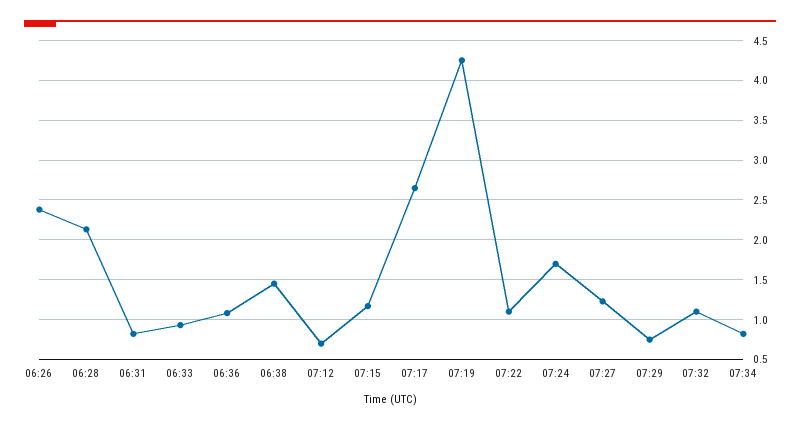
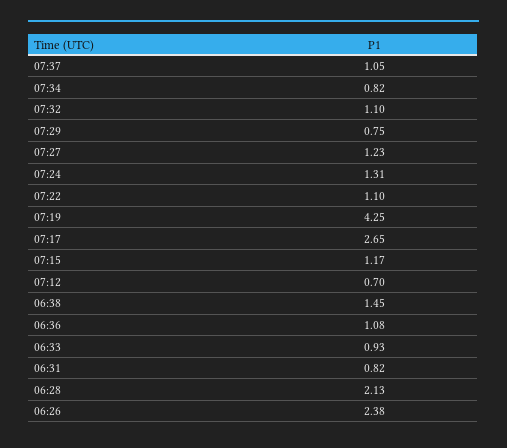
07:24: 1.7 -> 1.31
07:37: none -> 1.05

